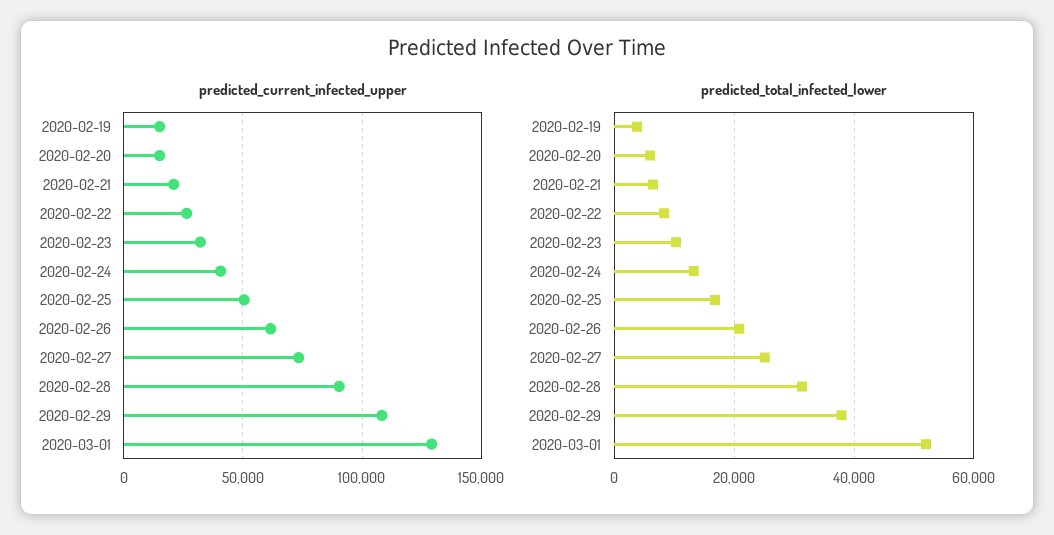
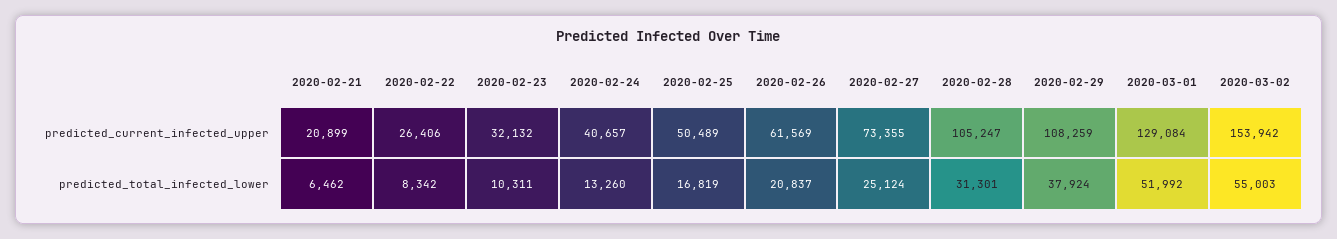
predicted_current_infected_upper, 2020-02-19: 15000 -> none
predicted_current_infected_upper, 2020-02-20: 15000 -> none
predicted_current_infected_upper, 2020-02-28: 90000 -> 105247
predicted_total_infected_lower, 2020-02-19: 4000 -> none
predicted_total_infected_lower, 2020-02-20: 6000 -> none
predicted_current_infected_upper, 2020-03-02: none -> 153942
predicted_total_infected_lower, 2020-03-02: none -> 55003

